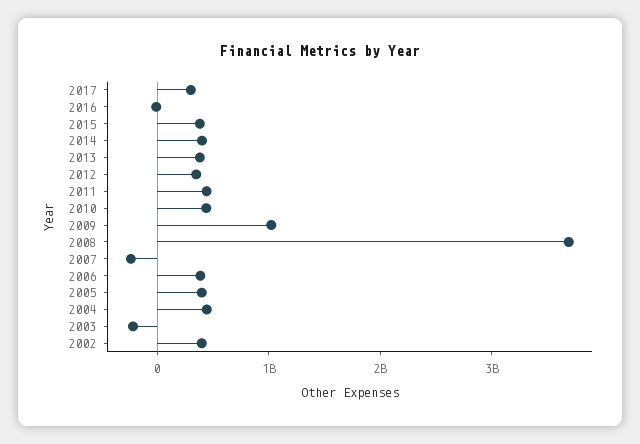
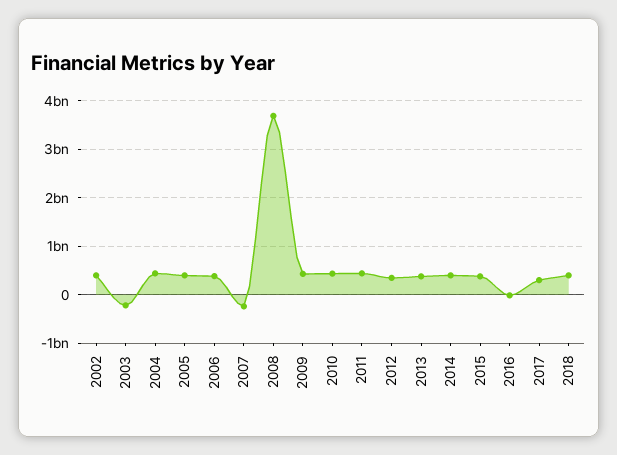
2009: 1000000000 -> 400000000
2018: none -> 400000000

